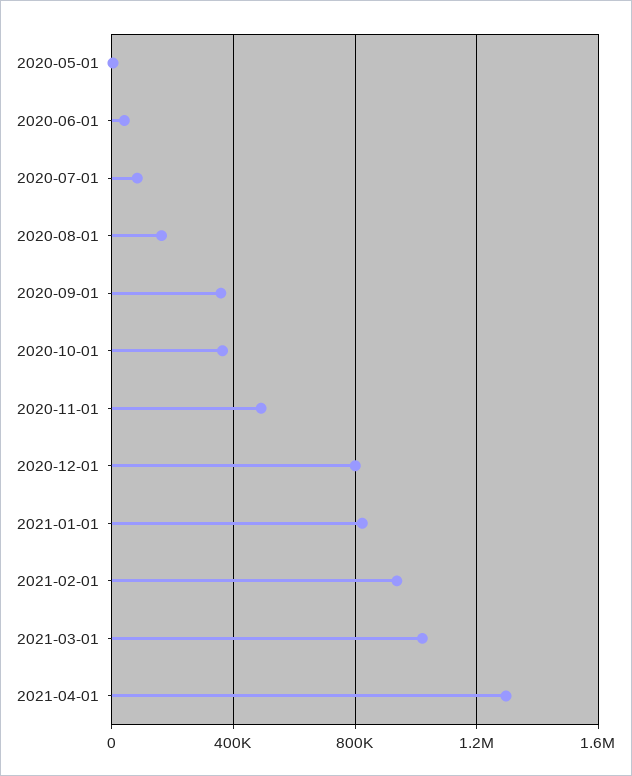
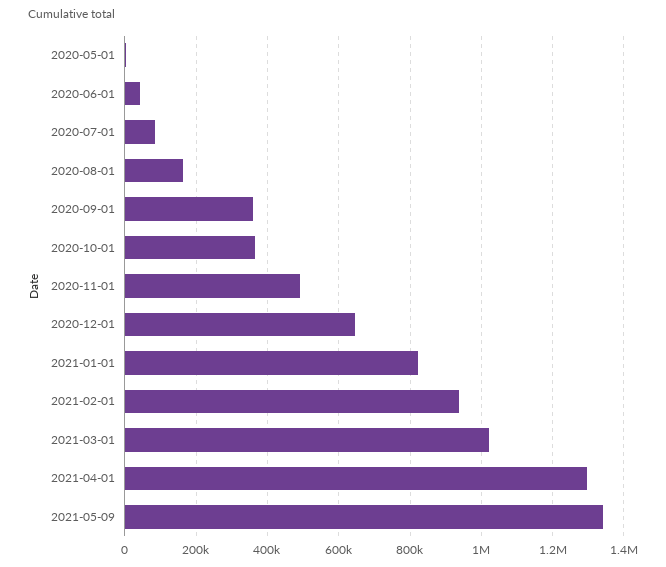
2020-12-01: 800000 -> 640000
2021-05-09: none -> 1340000

